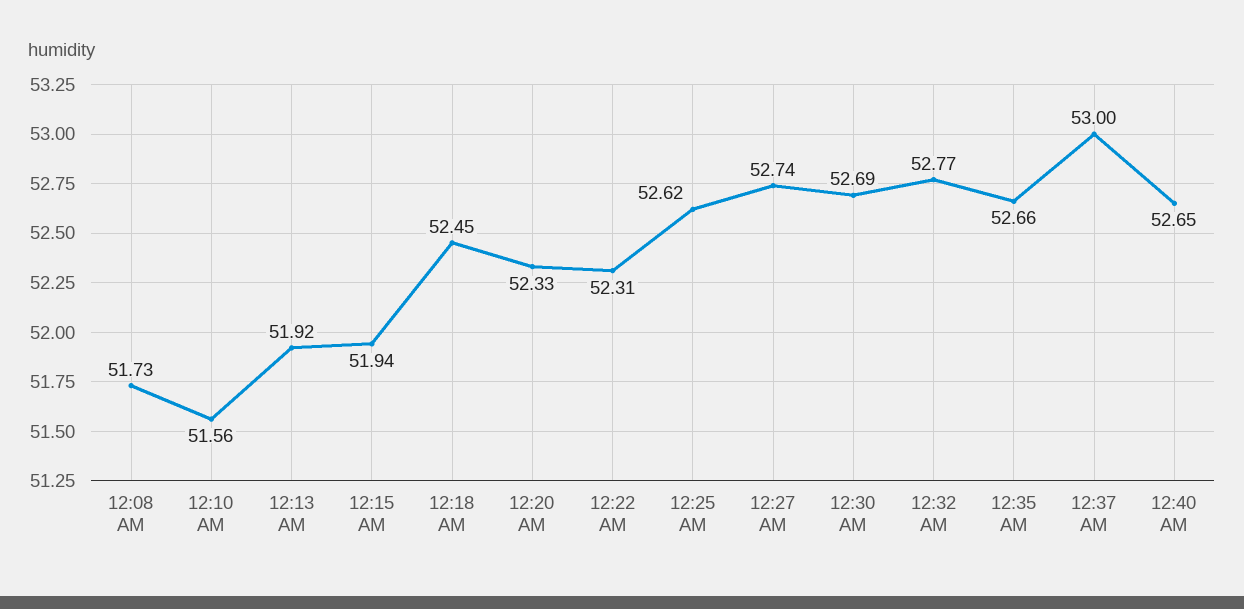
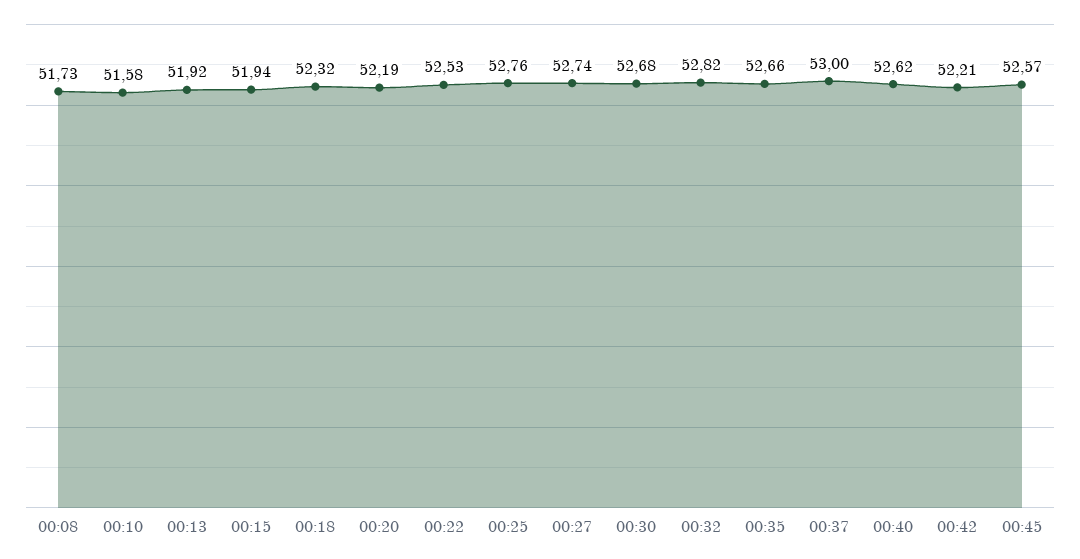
12:10 AM: 51.56 -> 51.58
12:18 AM: 52.45 -> 52.32
12:20 AM: 52.33 -> 52.19
12:22 AM: 52.31 -> 52.53
12:25 AM: 52.62 -> 52.76
12:30 AM: 52.69 -> 52.68
12:32 AM: 52.77 -> 52.82
12:40 AM: 52.65 -> 52.62
00:42: none -> 52.21
00:45: none -> 52.57

